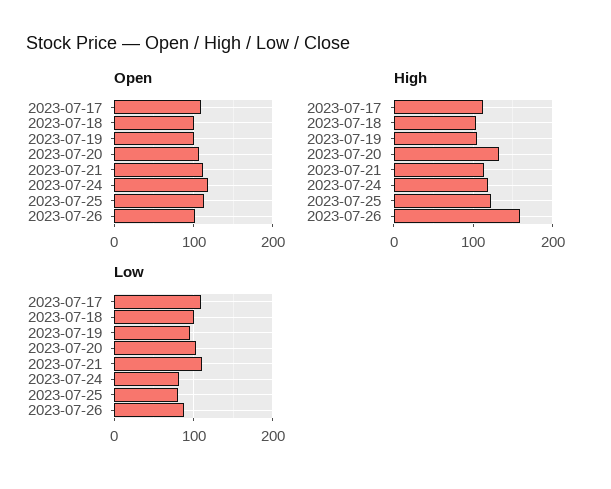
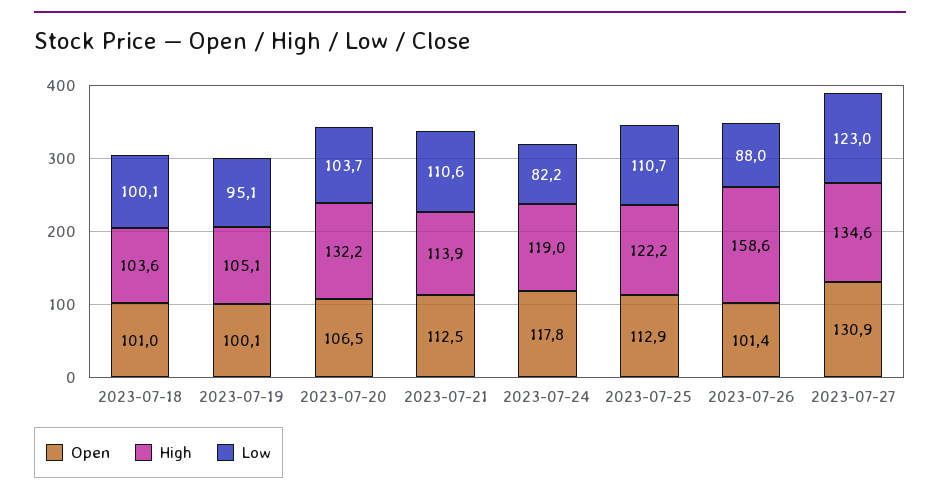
Open, 2023-07-17: 110 -> none
High, 2023-07-17: 110 -> none
Low, 2023-07-17: 110 -> none
Low, 2023-07-25: 80 -> 110.7
Open, 2023-07-27: none -> 130.9
High, 2023-07-27: none -> 134.6
Low, 2023-07-27: none -> 123

